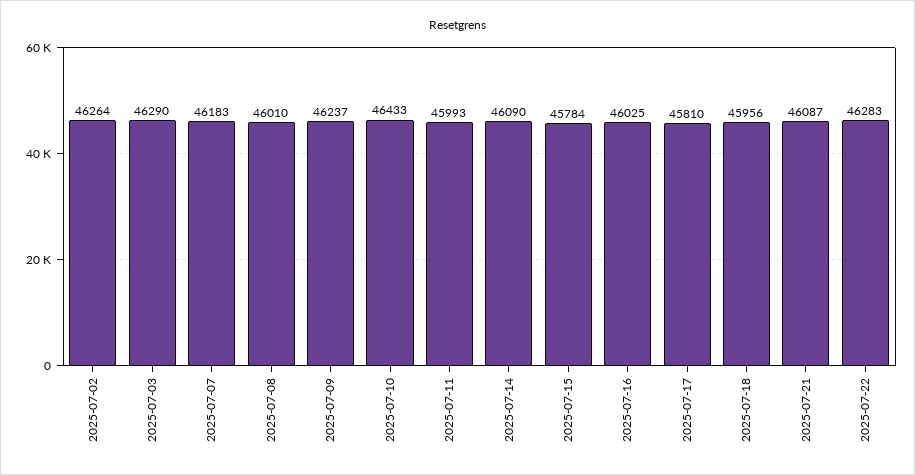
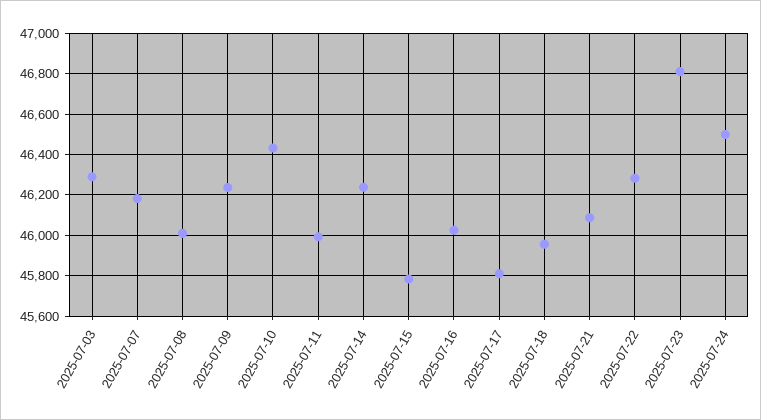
2025-07-02: 46264 -> none
2025-07-14: 46090 -> 46250
2025-07-23: none -> 46800
2025-07-24: none -> 46500

